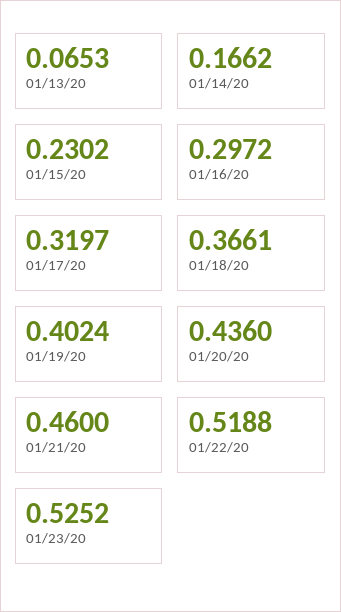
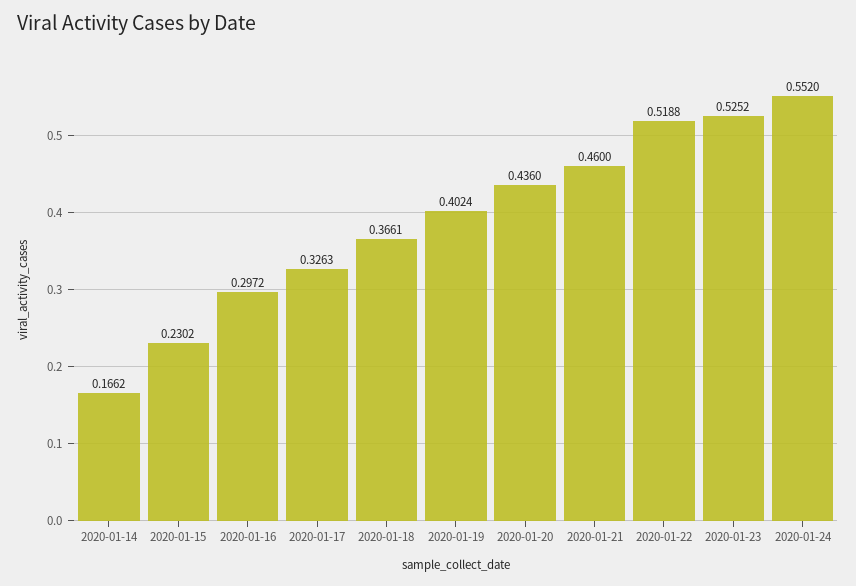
01/13/20: 0.0653 -> none
01/17/20: 0.3197 -> 0.3263
2020-01-24: none -> 0.552

